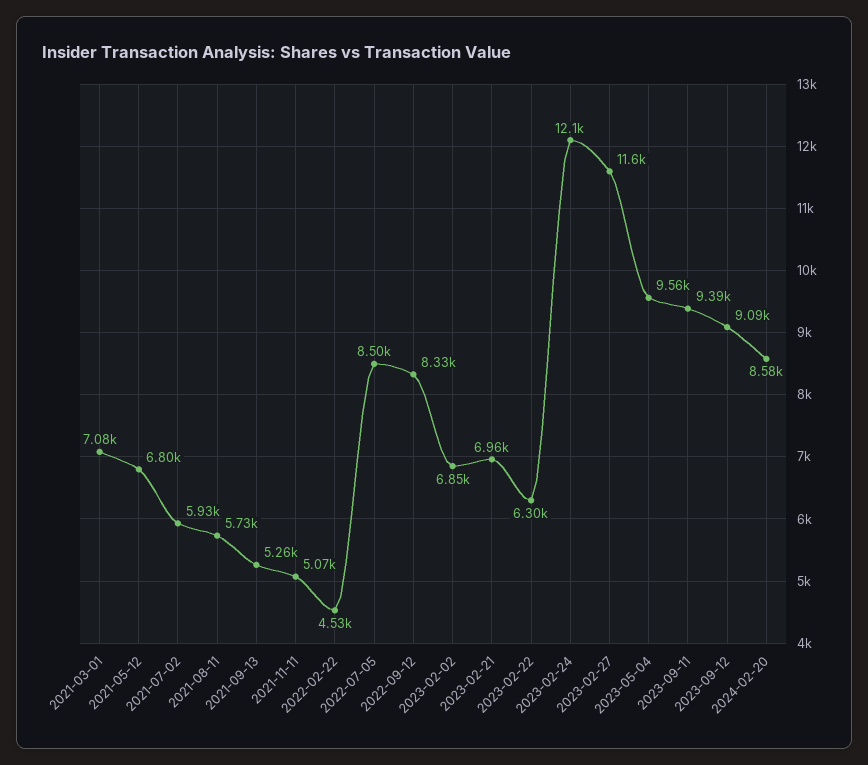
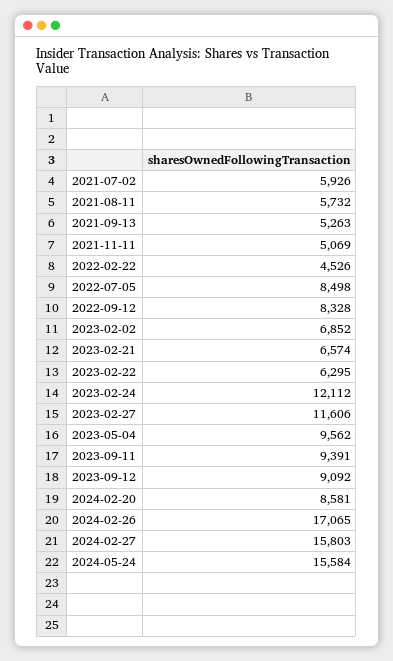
2021-03-01: 7080 -> none
2021-05-12: 6800 -> none
2023-02-21: 6960 -> 6574
2024-02-26: none -> 17065
2024-02-27: none -> 15803
2024-05-24: none -> 15584

